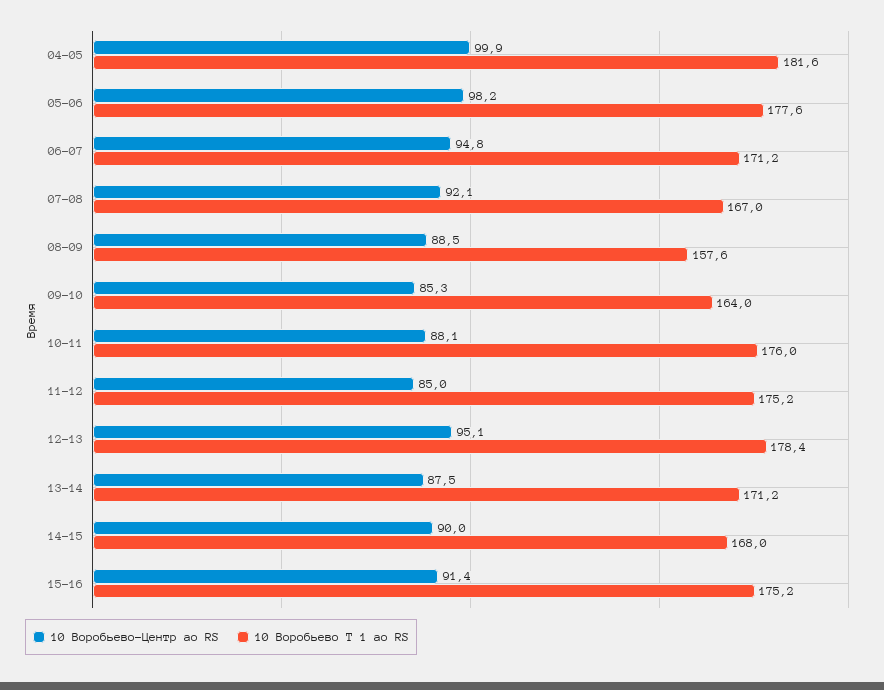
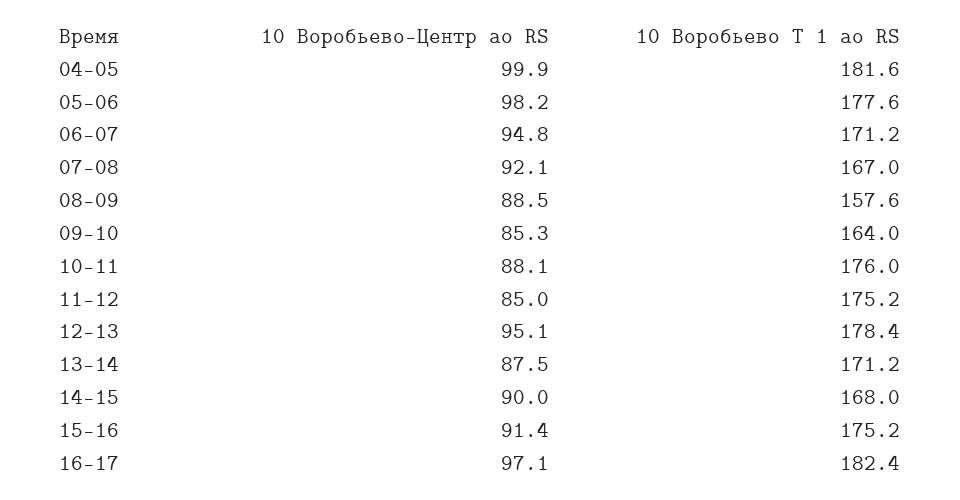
10 Воробьево-Центр ао RS, 16-17: none -> 97.1
10 Воробьево Т 1 ао RS, 16-17: none -> 182.4

